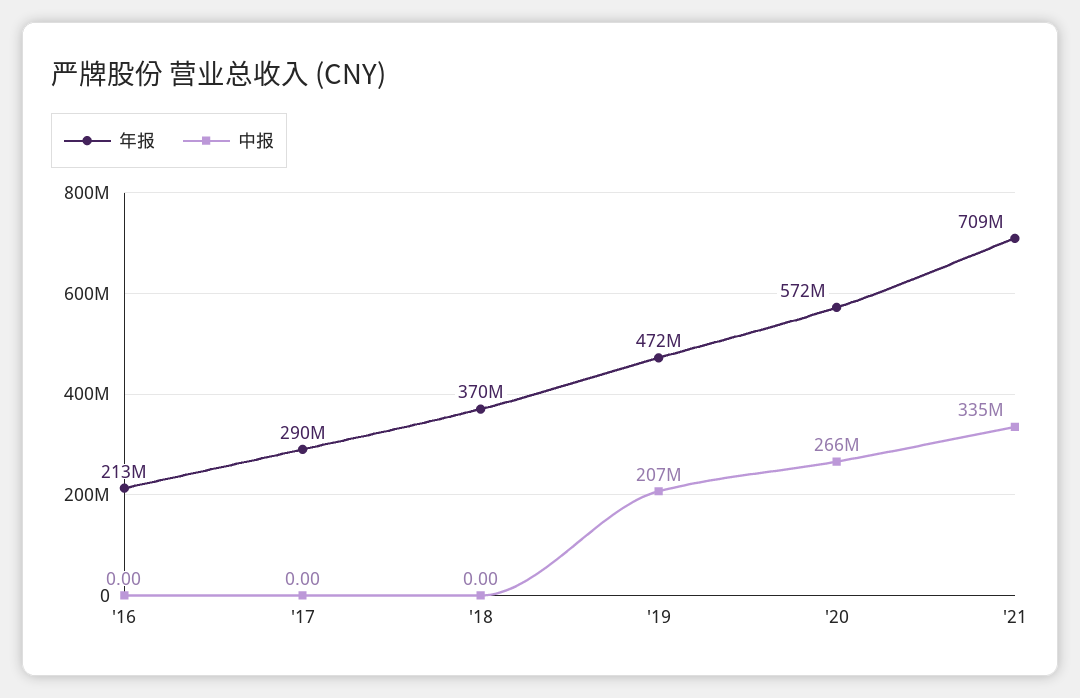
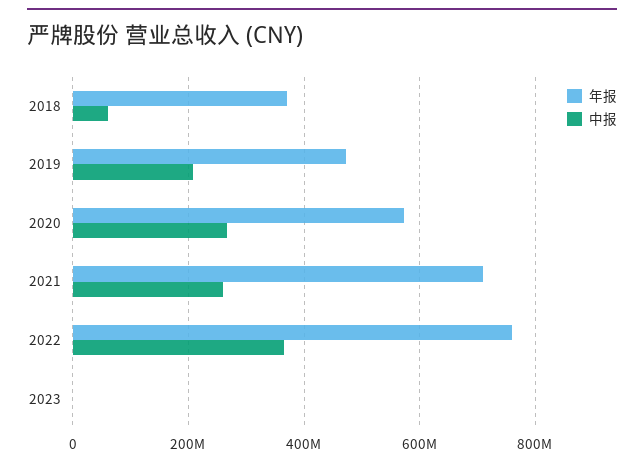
年报, '16: 213000000 -> none
中报, '16: 0 -> none
年报, '17: 290000000 -> none
中报, '17: 0 -> none
中报, '18: 0 -> 60000000
中报, '21: 335000000 -> 260000000
年报, 2022: none -> 760000000
中报, 2022: none -> 360000000
年报, 2023: none -> 0
中报, 2023: none -> 0

